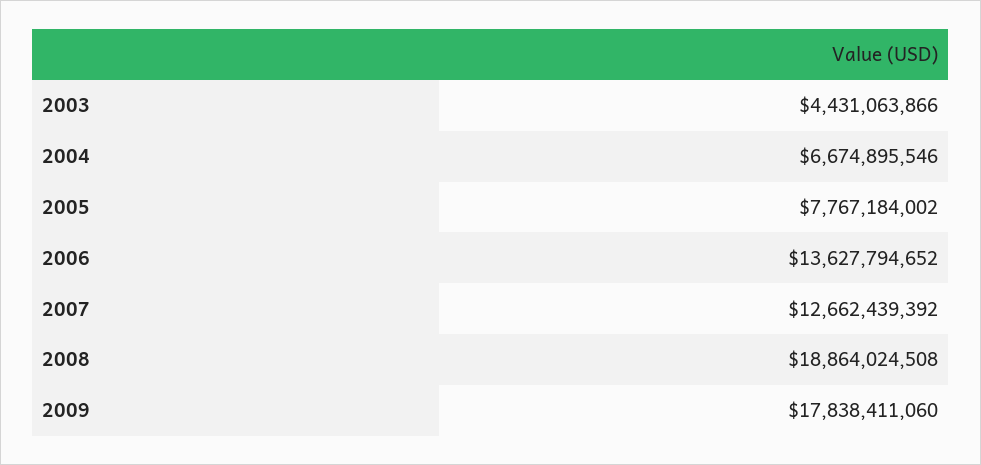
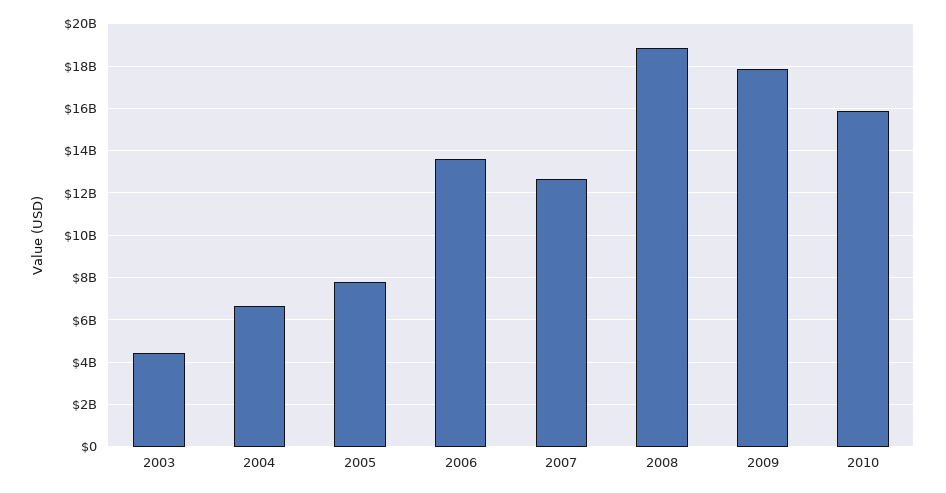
2010: none -> 16000000000

